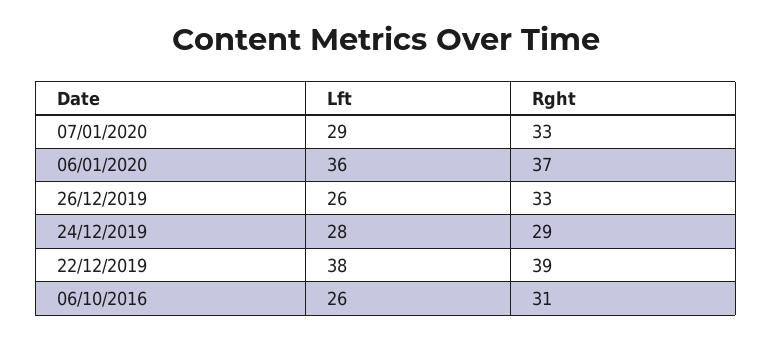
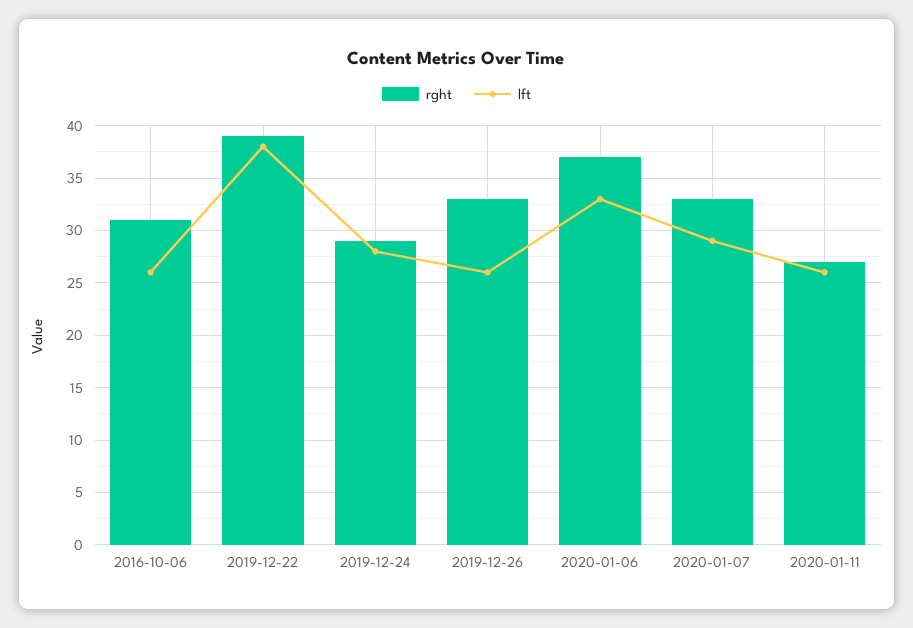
Lft, 06/01/2020: 36 -> 33
Rght, 2020-01-11: none -> 27
Lft, 2020-01-11: none -> 26

